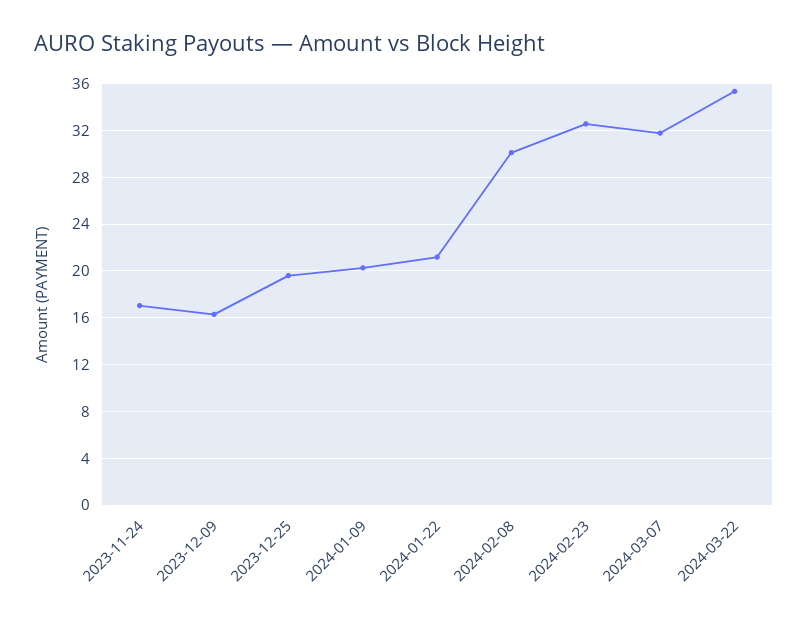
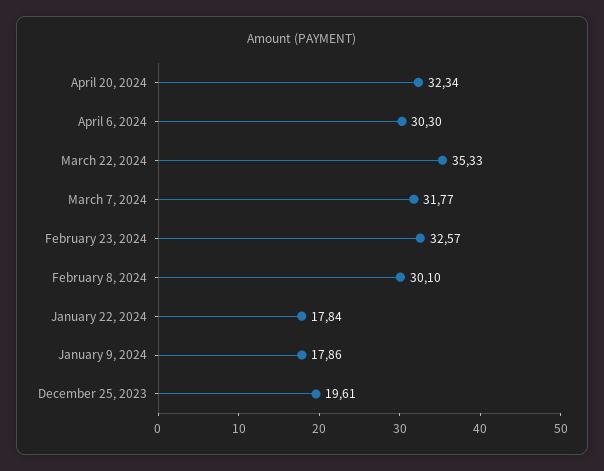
2023-11-24: 17 -> none
2023-12-09: 16 -> none
2024-01-09: 20 -> 17.86
2024-01-22: 21 -> 17.84
April 20, 2024: none -> 32.34
April 6, 2024: none -> 30.3

